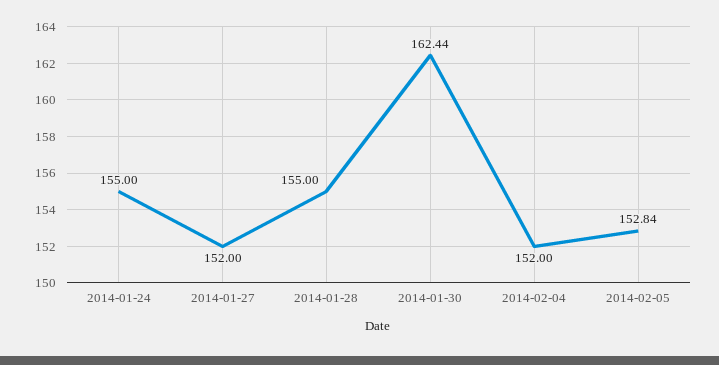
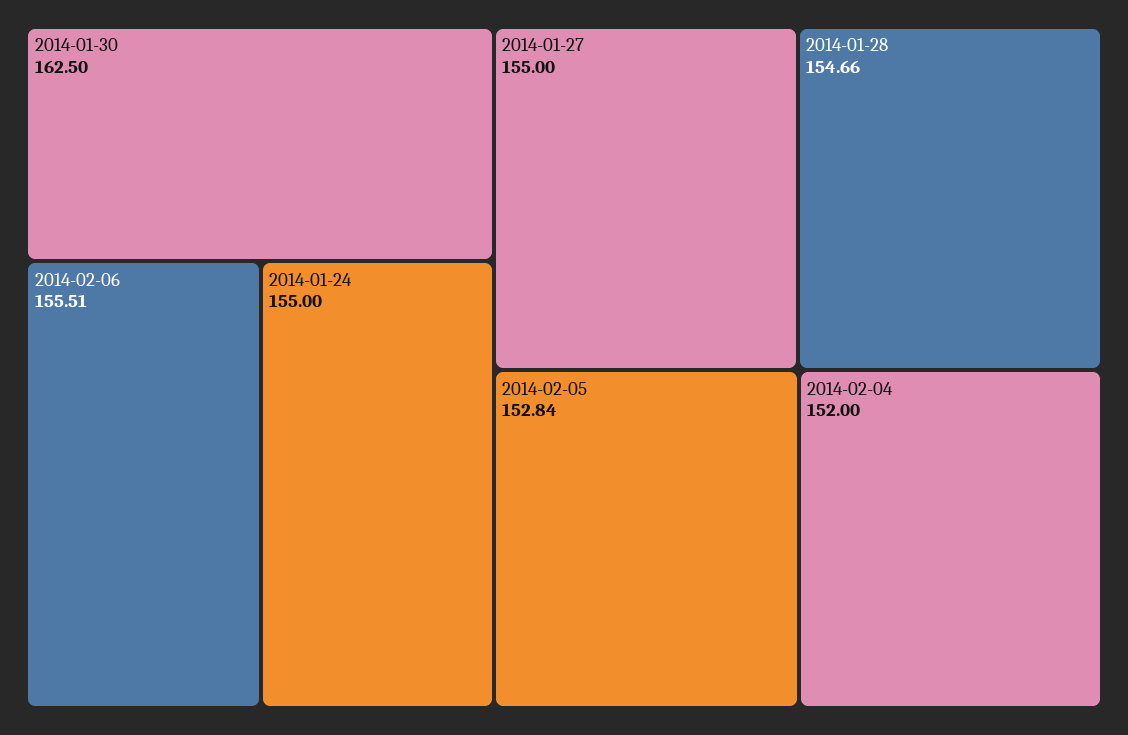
2014-01-27: 152 -> 155
2014-01-28: 155 -> 154.66
2014-01-30: 162.44 -> 162.5
2014-02-06: none -> 155.51

